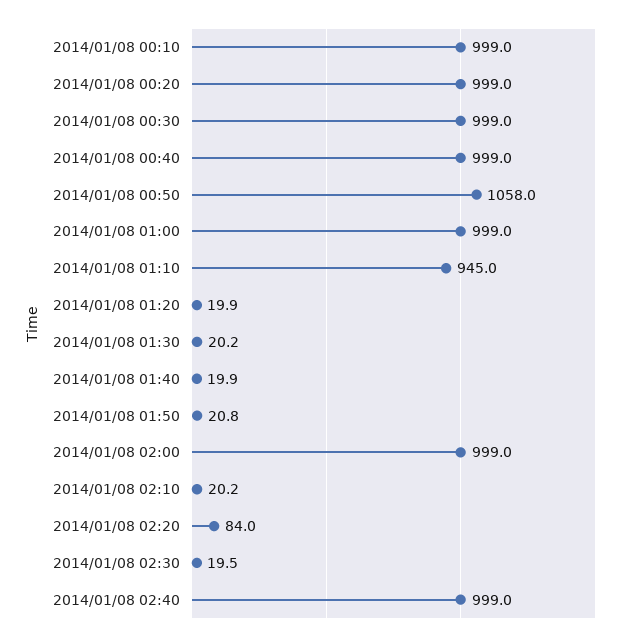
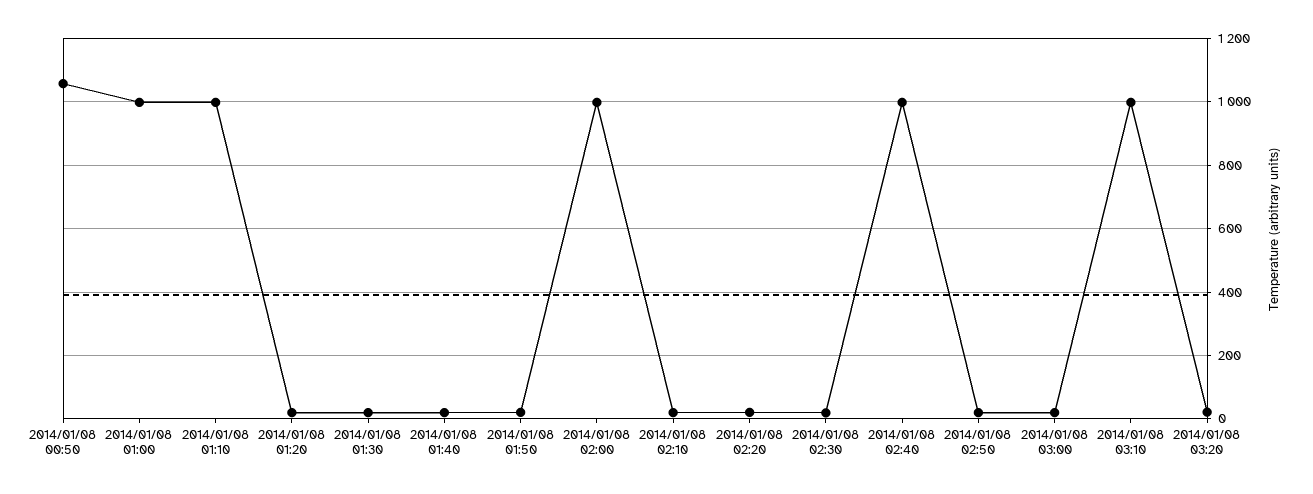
2014/01/08 00:10: 999 -> none
2014/01/08 00:20: 999 -> none
2014/01/08 00:30: 999 -> none
2014/01/08 00:40: 999 -> none
2014/01/08 01:10: 945 -> 1000
2014/01/08 02:20: 84 -> 20
2014/01/08 02:50: none -> 20
2014/01/08 03:00: none -> 20
2014/01/08 03:10: none -> 1000
2014/01/08 03:20: none -> 20

